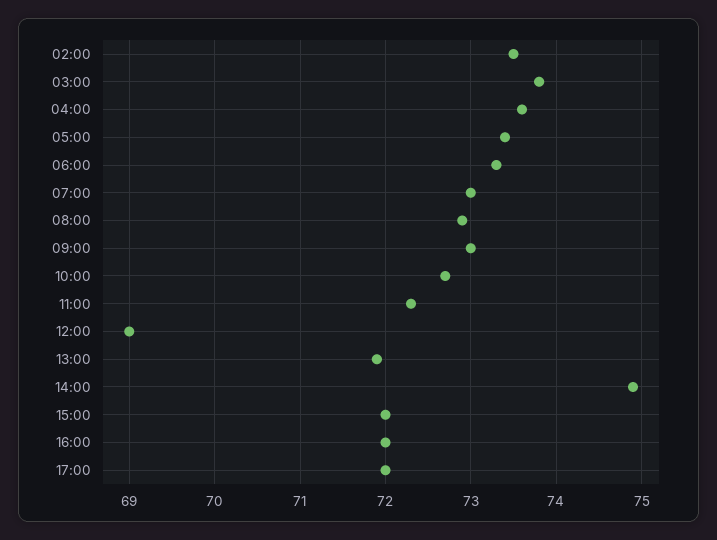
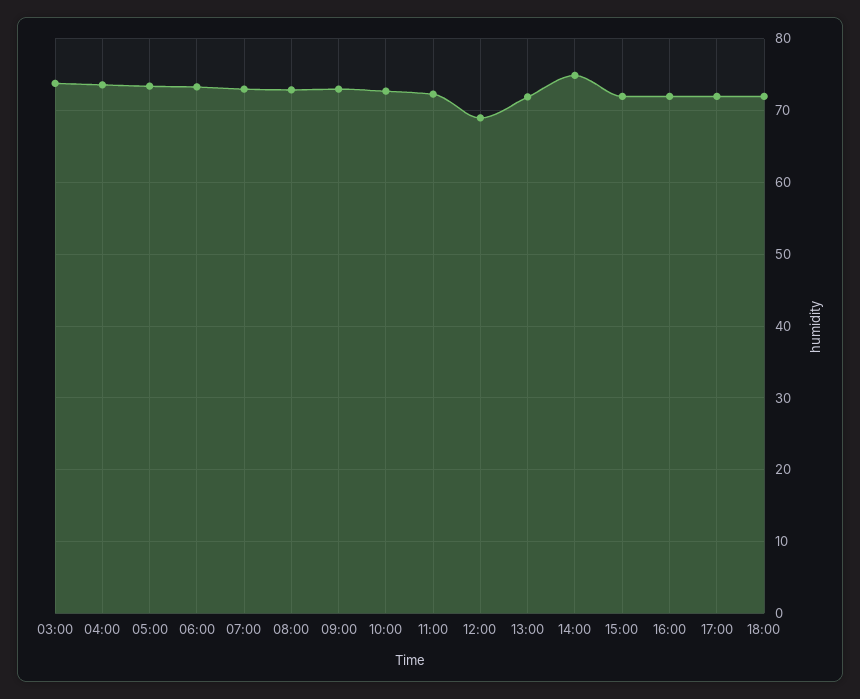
02:00: 73.5 -> none
18:00: none -> 72

